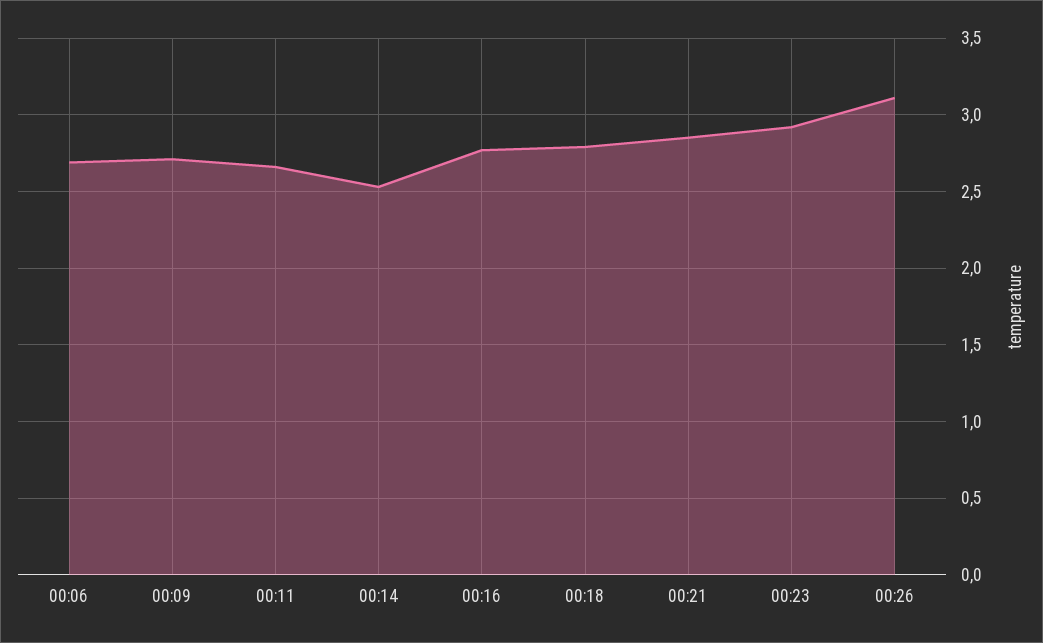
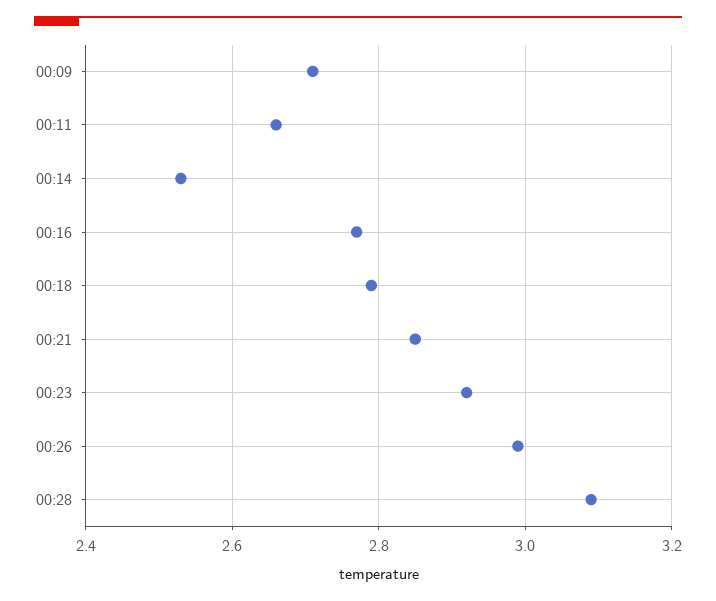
00:06: 2.7 -> none
00:26: 3.1 -> 3
00:28: none -> 3.1

